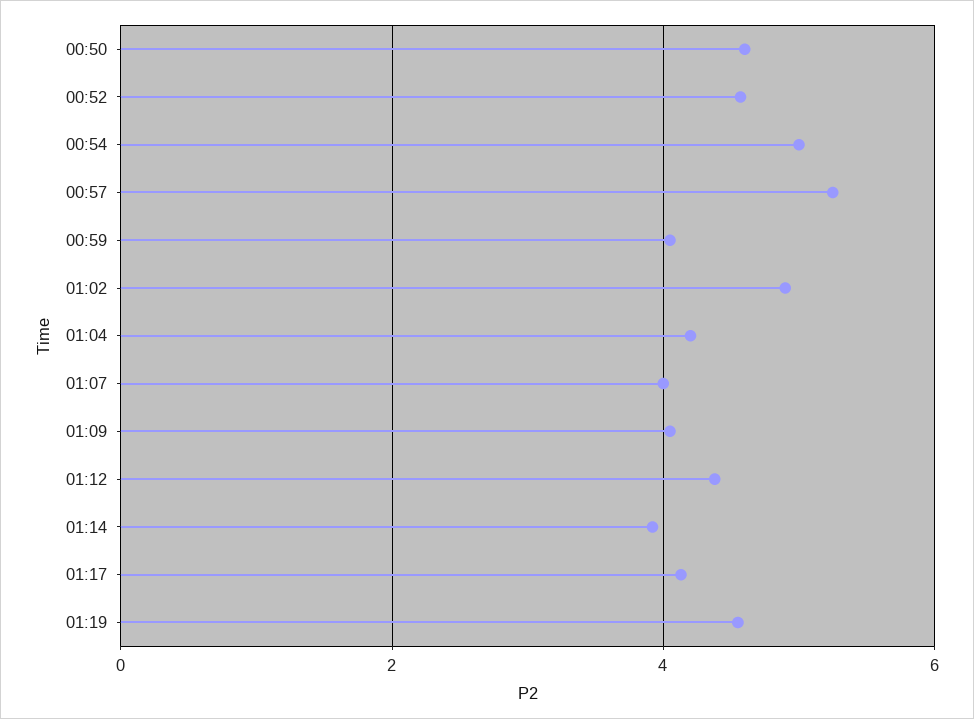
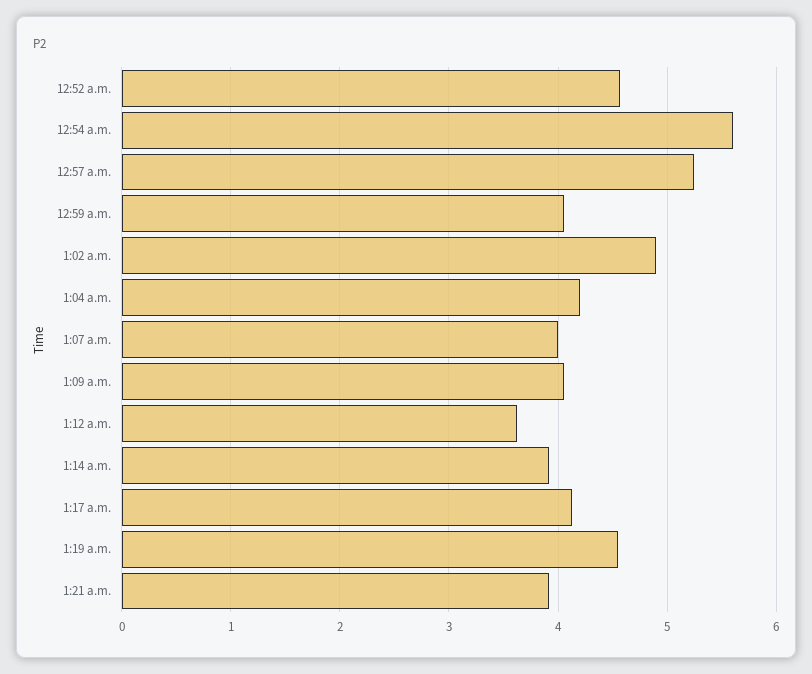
00:50: 4.6 -> none
00:54: 5 -> 5.6
01:12: 4.4 -> 3.6
1:21 a.m.: none -> 3.9

